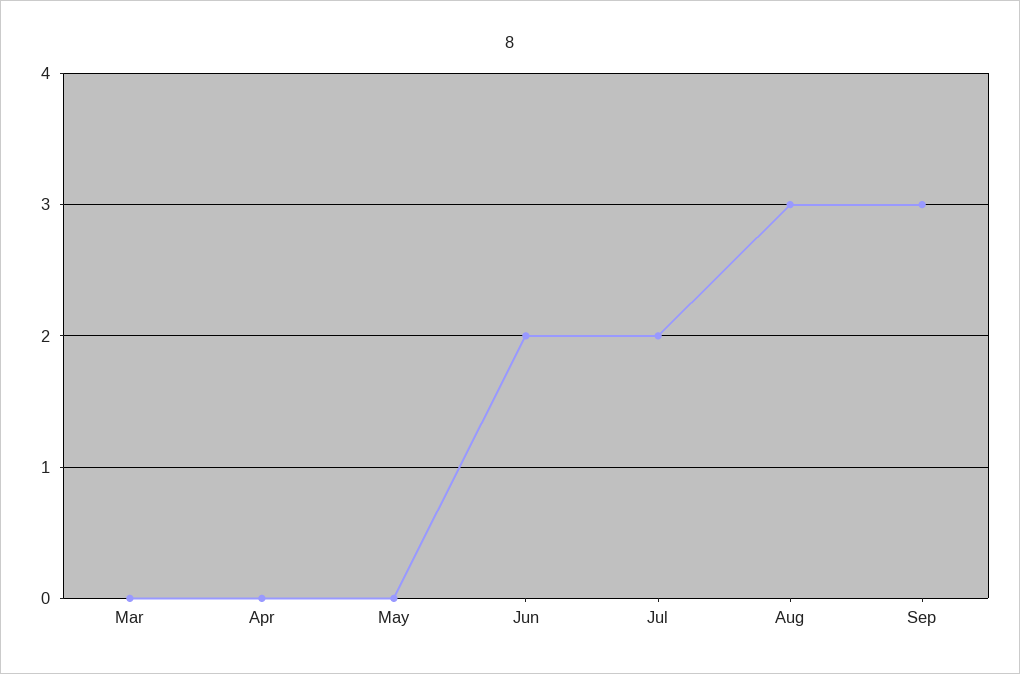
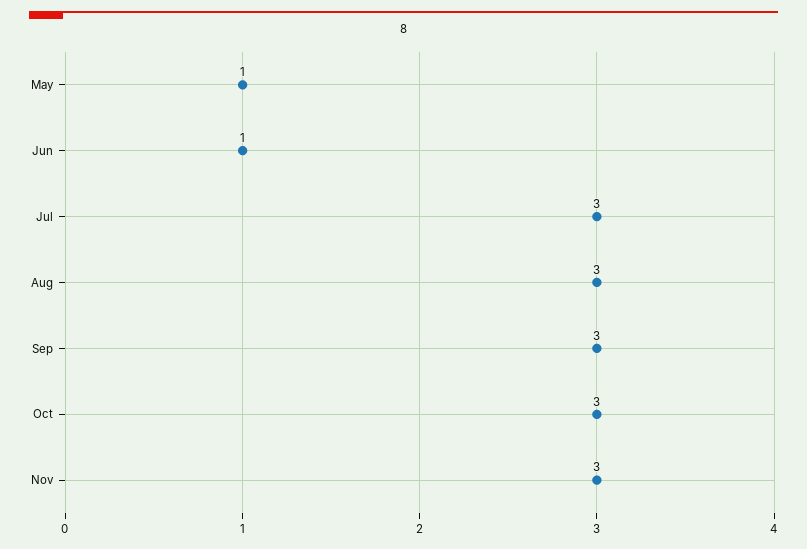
Mar: 0 -> none
Apr: 0 -> none
May: 0 -> 1
Jun: 2 -> 1
Jul: 2 -> 3
Oct: none -> 3
Nov: none -> 3

